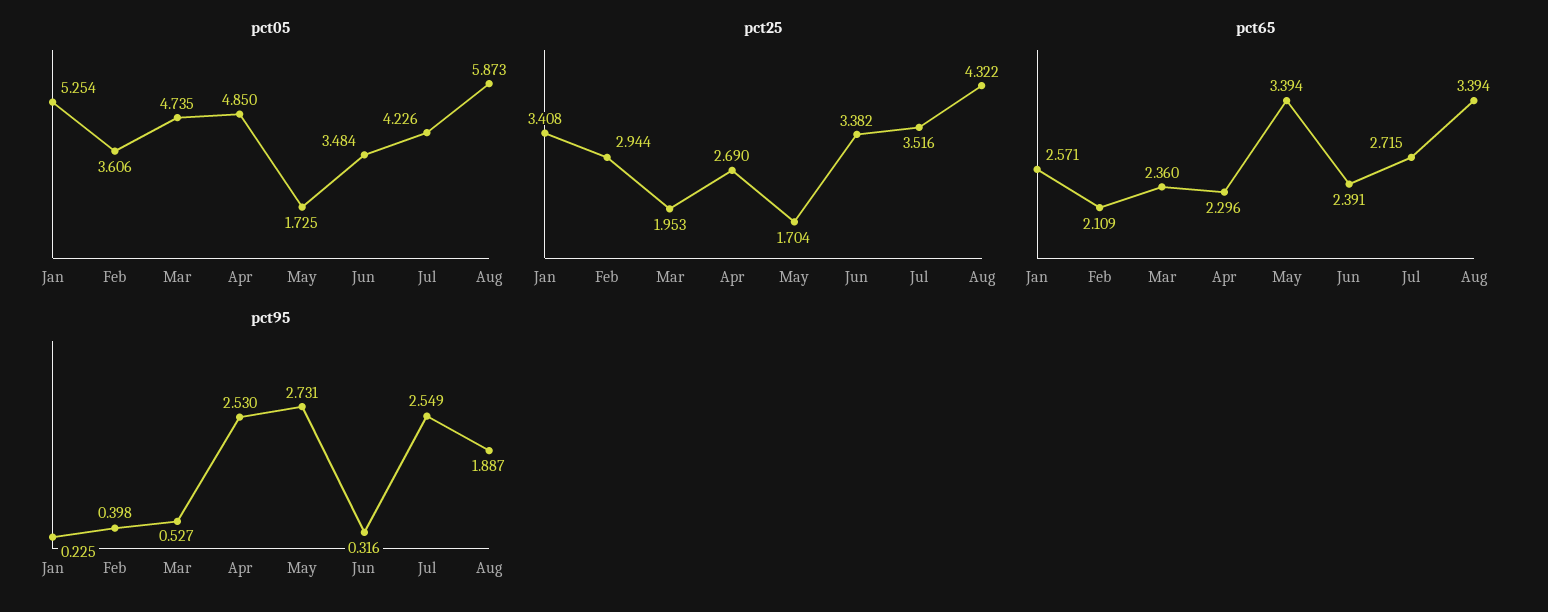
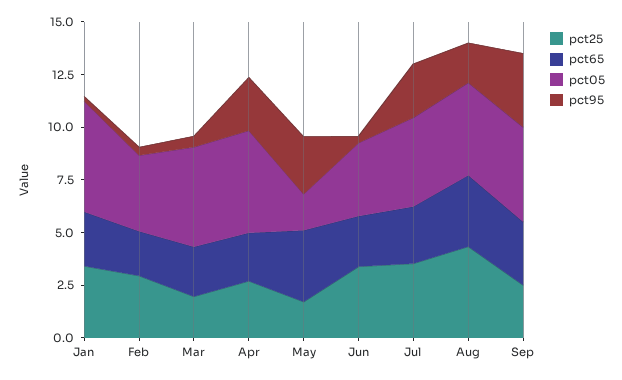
pct05, Aug: 5.873 -> 4.5
pct25, Sep: none -> 2.5
pct65, Sep: none -> 3
pct05, Sep: none -> 4.5
pct95, Sep: none -> 3.5

